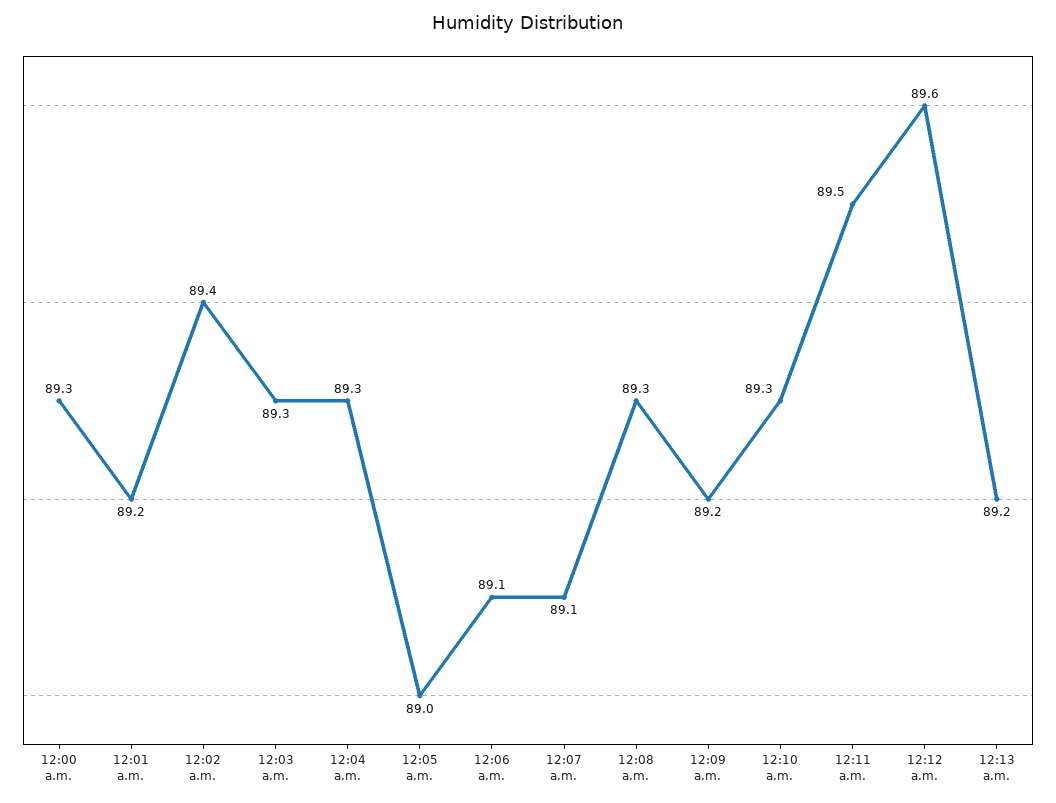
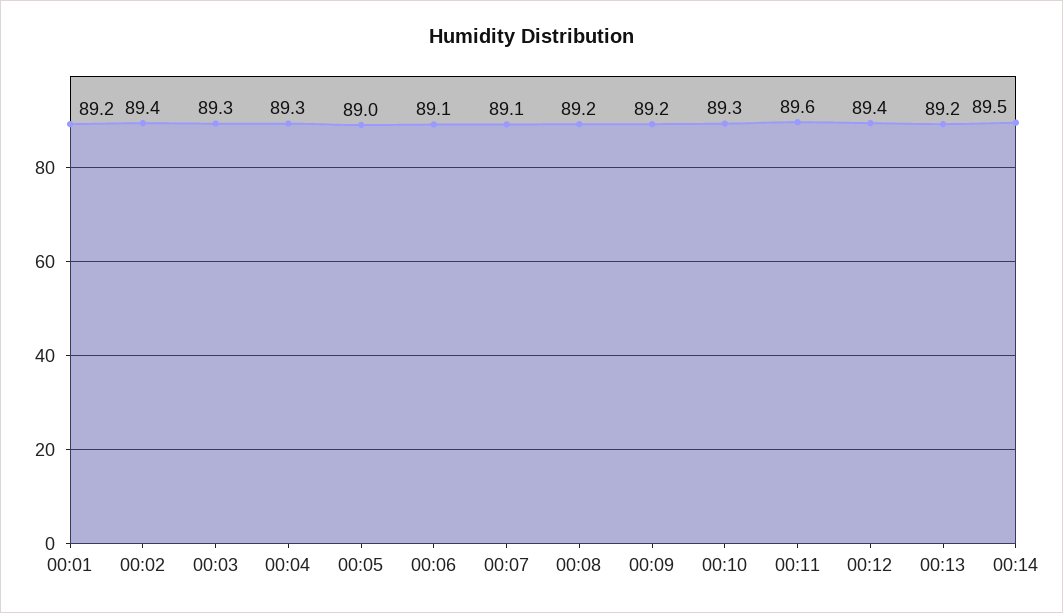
12:00 a.m.: 89.3 -> none
12:08 a.m.: 89.3 -> 89.2
12:11 a.m.: 89.5 -> 89.6
12:12 a.m.: 89.6 -> 89.4
00:14: none -> 89.5

